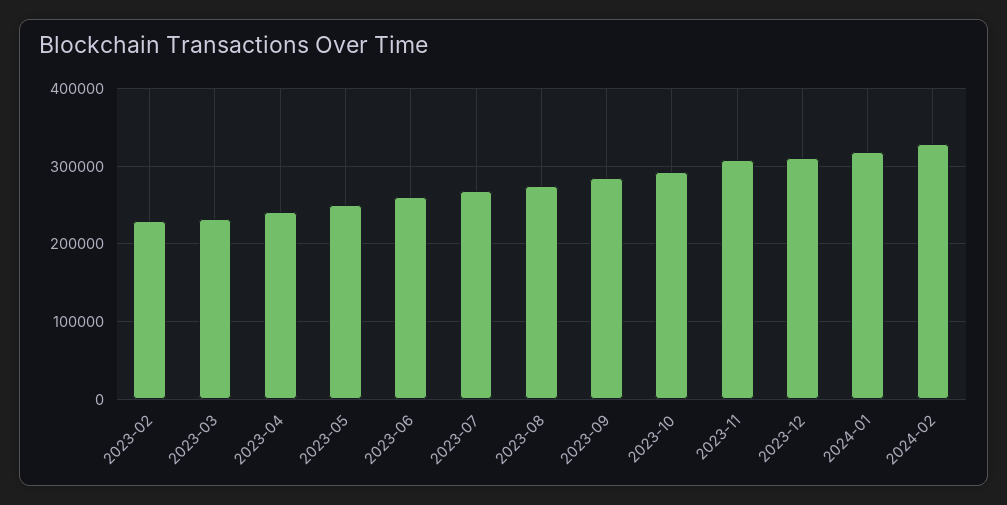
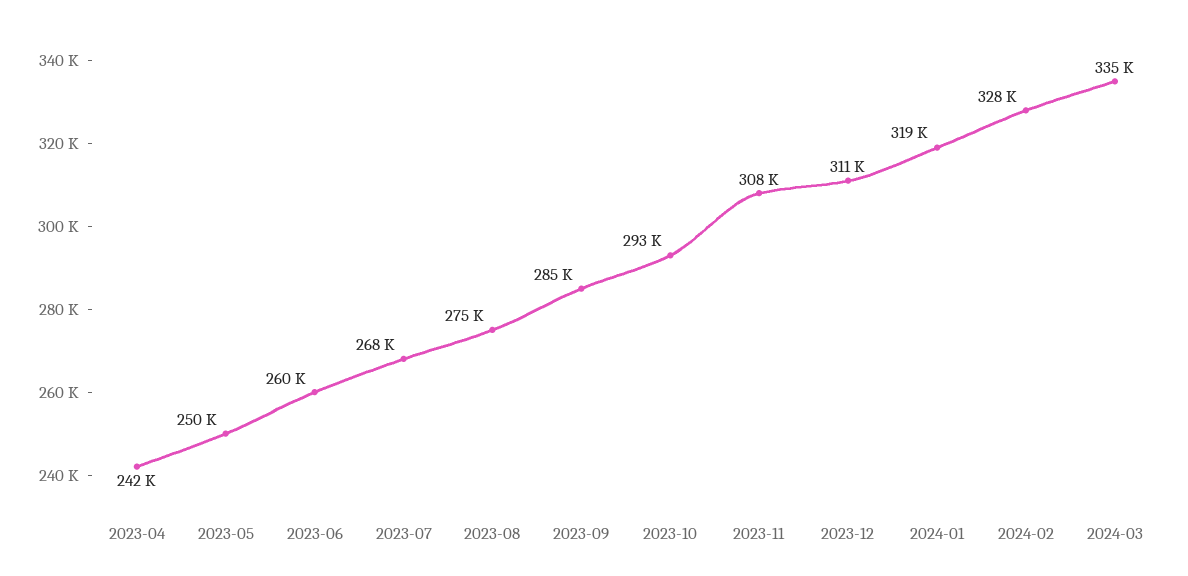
2023-02: 230000 -> none
2023-03: 230000 -> none
2024-03: none -> 335000

